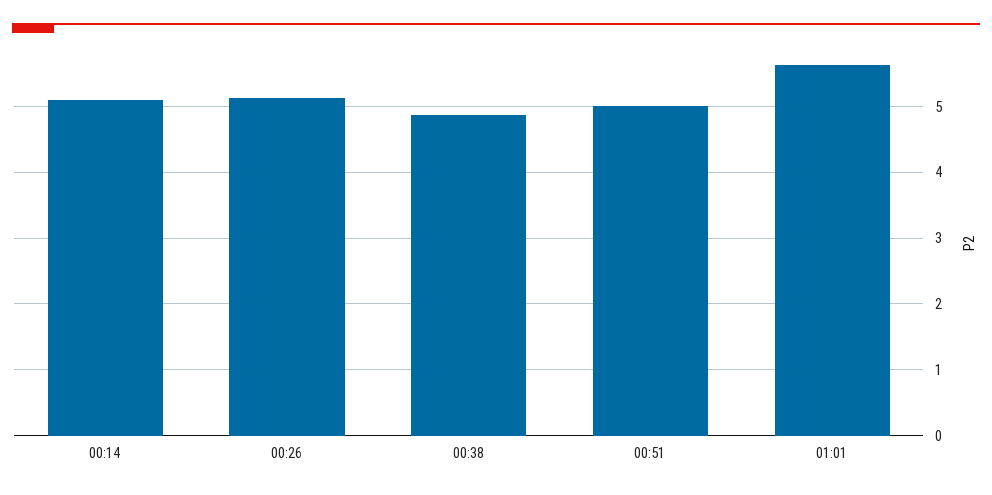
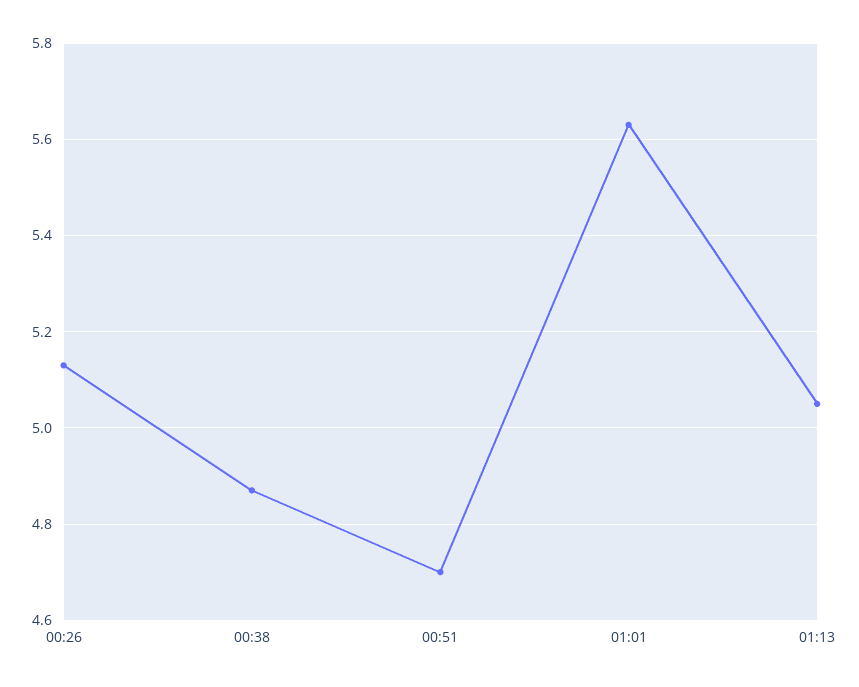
00:14: 5.1 -> none
00:51: 5 -> 4.7
01:13: none -> 5.05

